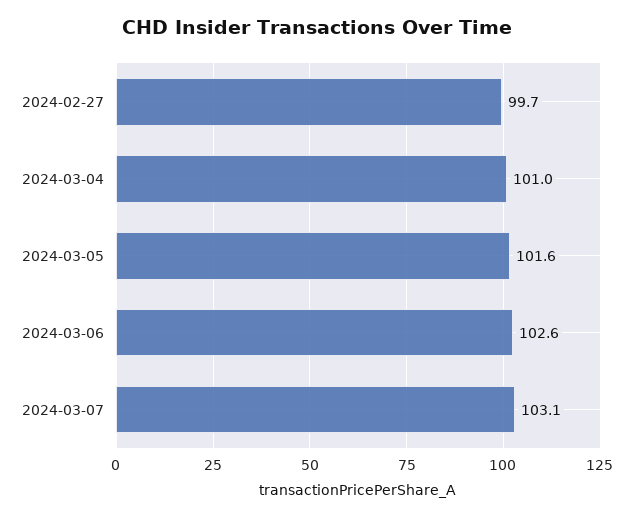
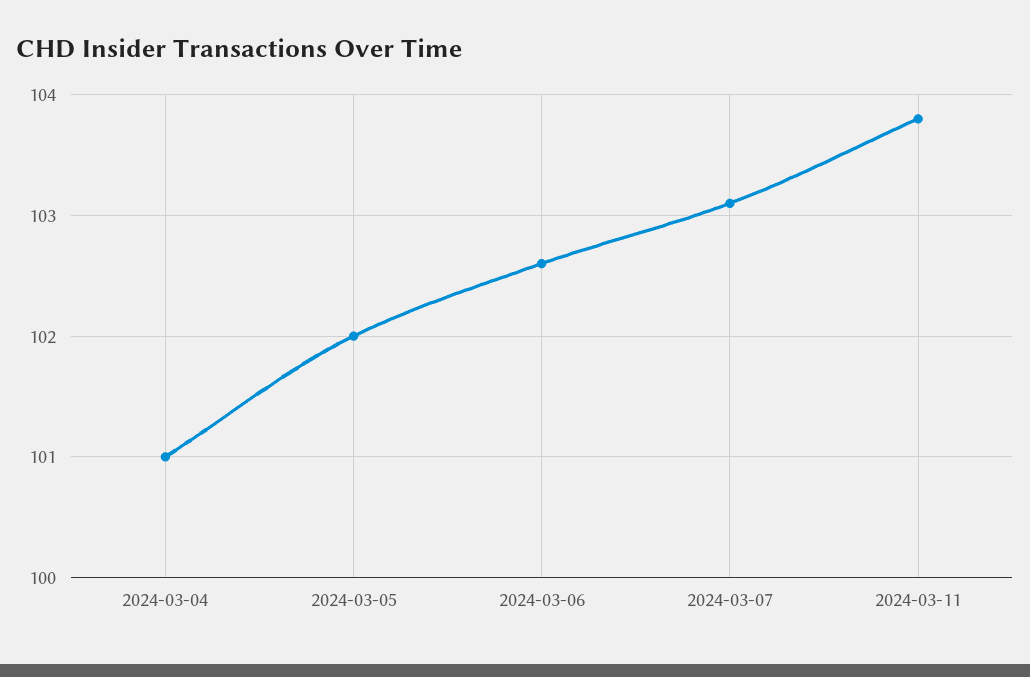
2024-02-27: 99.7 -> none
2024-03-05: 101.6 -> 102
2024-03-11: none -> 103.8

